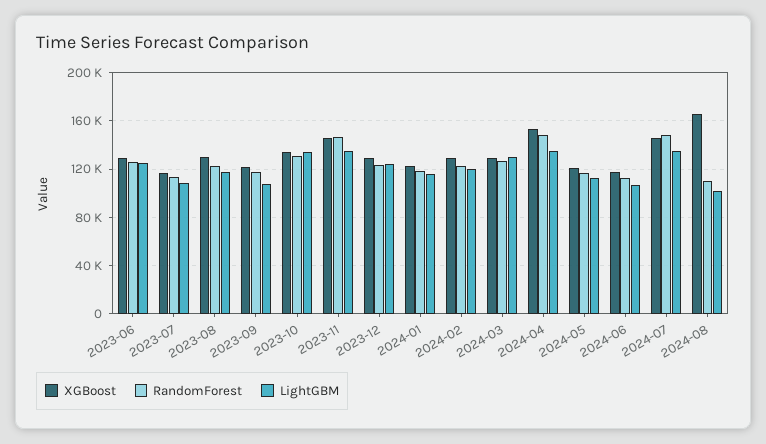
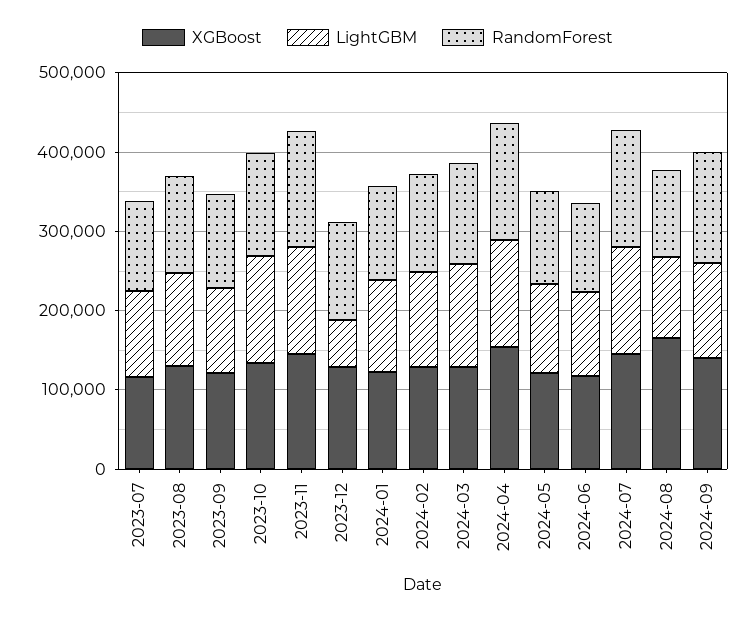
XGBoost, 2023-06: 130000 -> none
RandomForest, 2023-06: 125000 -> none
LightGBM, 2023-06: 125000 -> none
LightGBM, 2023-12: 125000 -> 60000
XGBoost, 2024-09: none -> 140000
LightGBM, 2024-09: none -> 120000
RandomForest, 2024-09: none -> 140000

